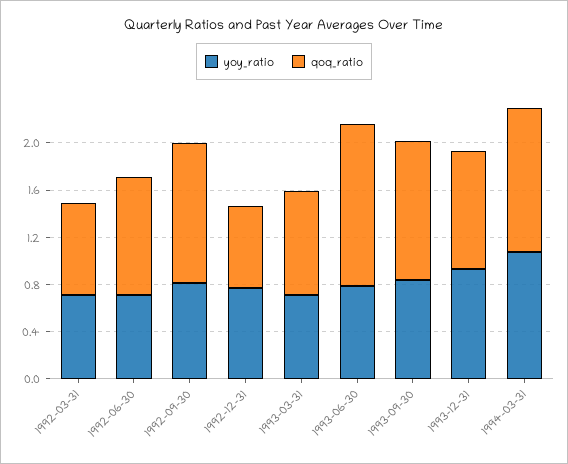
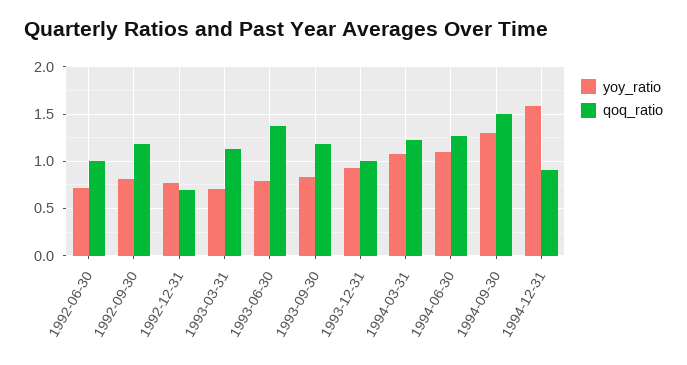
yoy_ratio, 1992-03-31: 0.7 -> none
qoq_ratio, 1992-03-31: 0.8 -> none
qoq_ratio, 1993-03-31: 0.9 -> 1.1
yoy_ratio, 1994-06-30: none -> 1.1
qoq_ratio, 1994-06-30: none -> 1.3
yoy_ratio, 1994-09-30: none -> 1.3
qoq_ratio, 1994-09-30: none -> 1.5
yoy_ratio, 1994-12-31: none -> 1.6
qoq_ratio, 1994-12-31: none -> 0.9

